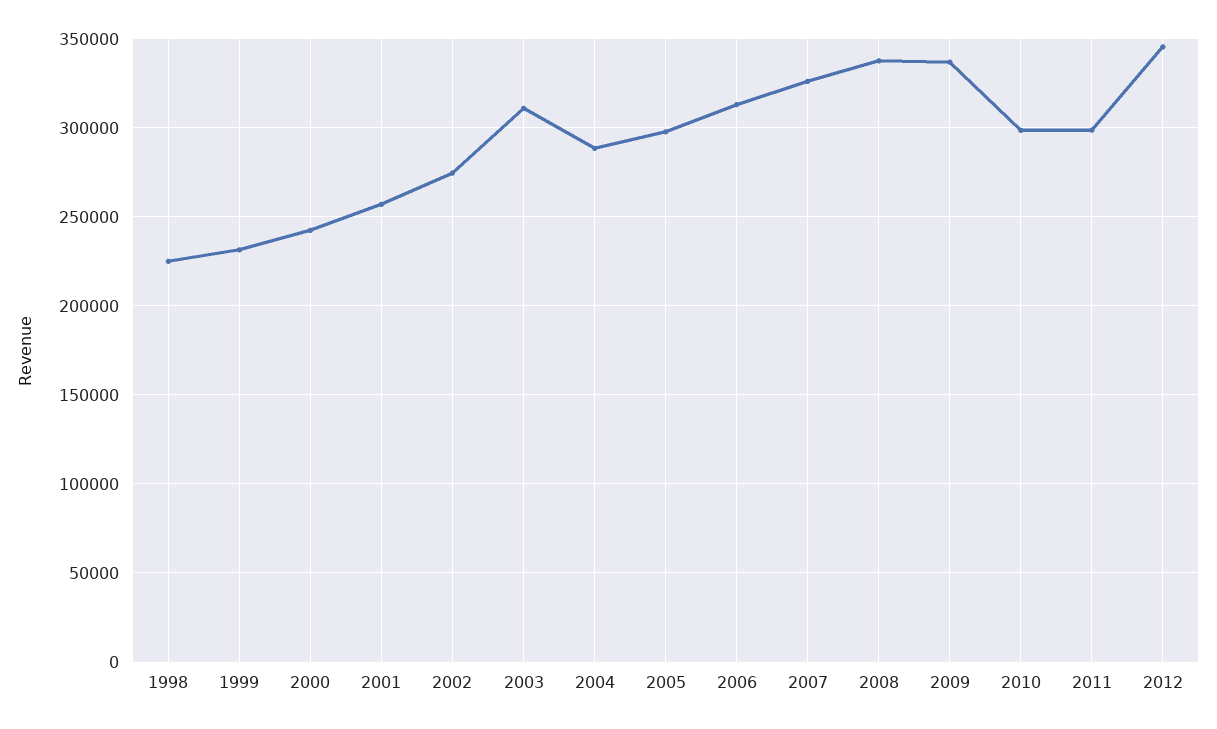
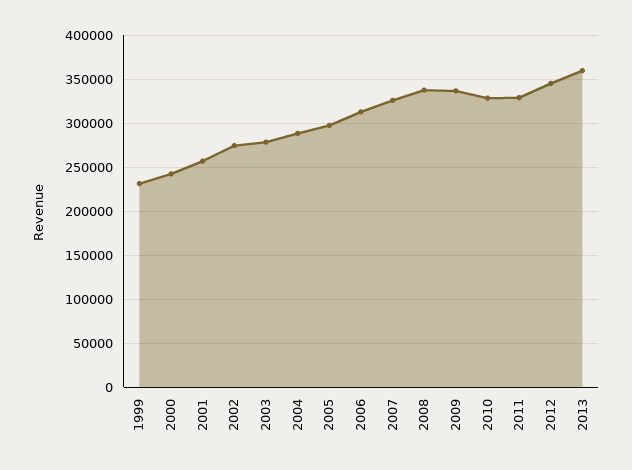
1998: 225000 -> none
2003: 310000 -> 280000
2010: 300000 -> 330000
2011: 300000 -> 330000
2013: none -> 360000

